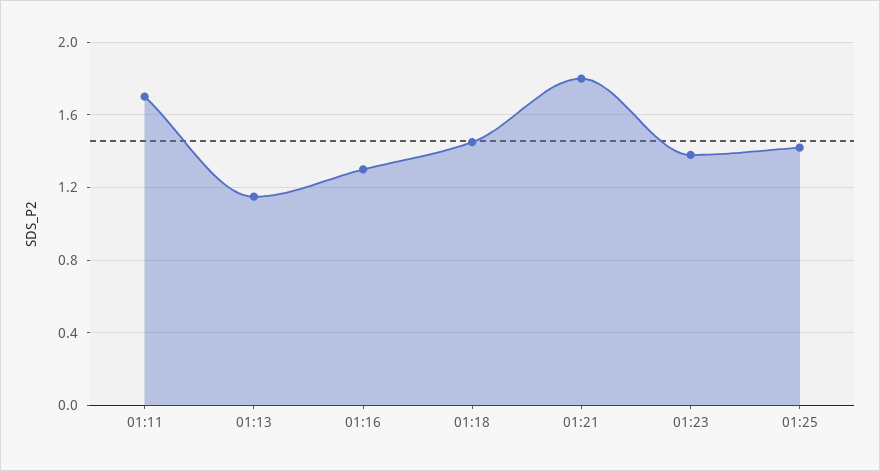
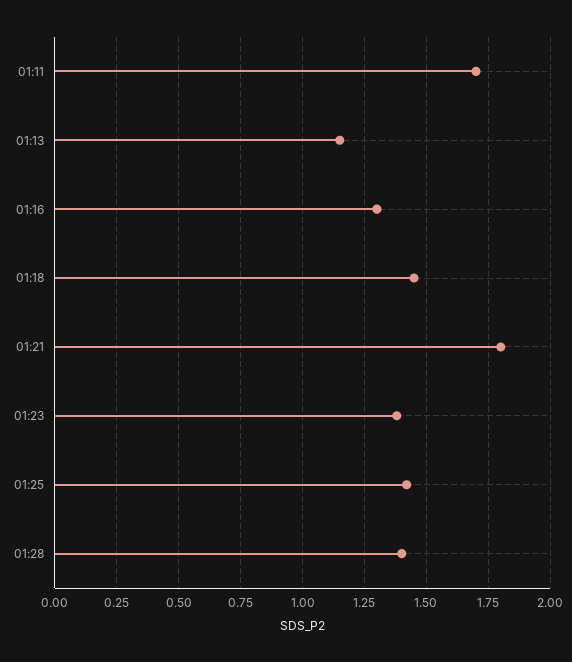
01:28: none -> 1.4

